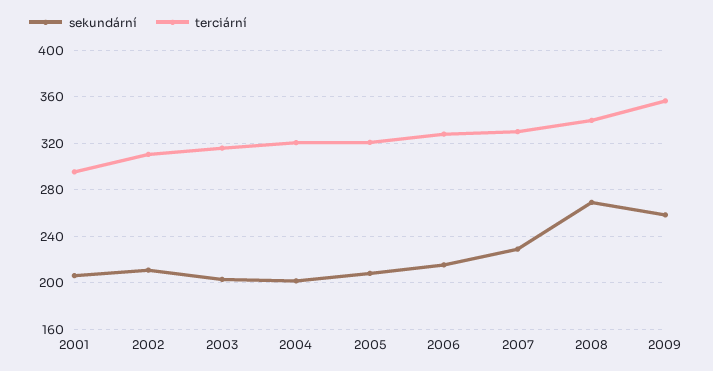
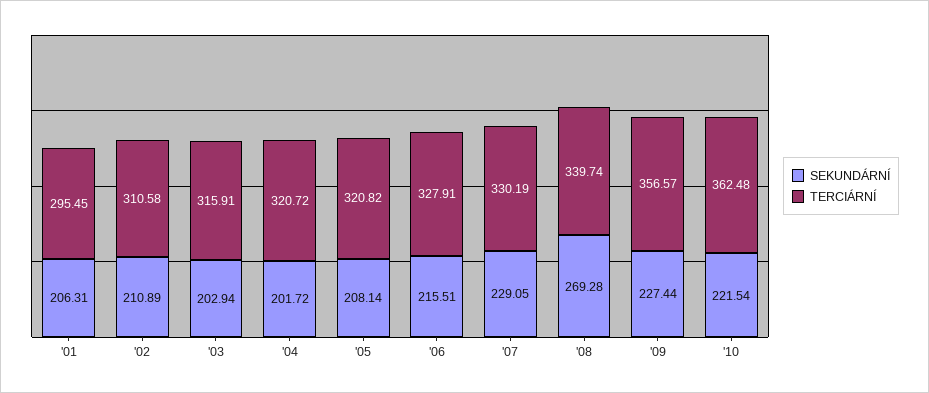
sekundární, 2009: 260 -> 227.44
sekundární, '10: none -> 221.54
terciární, '10: none -> 362.48

